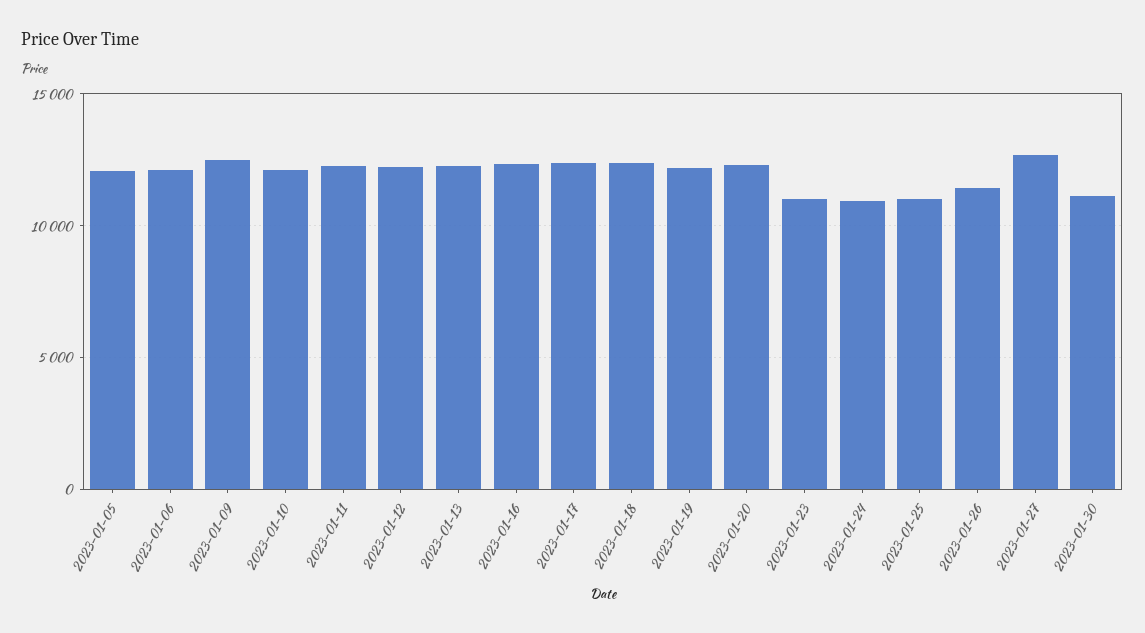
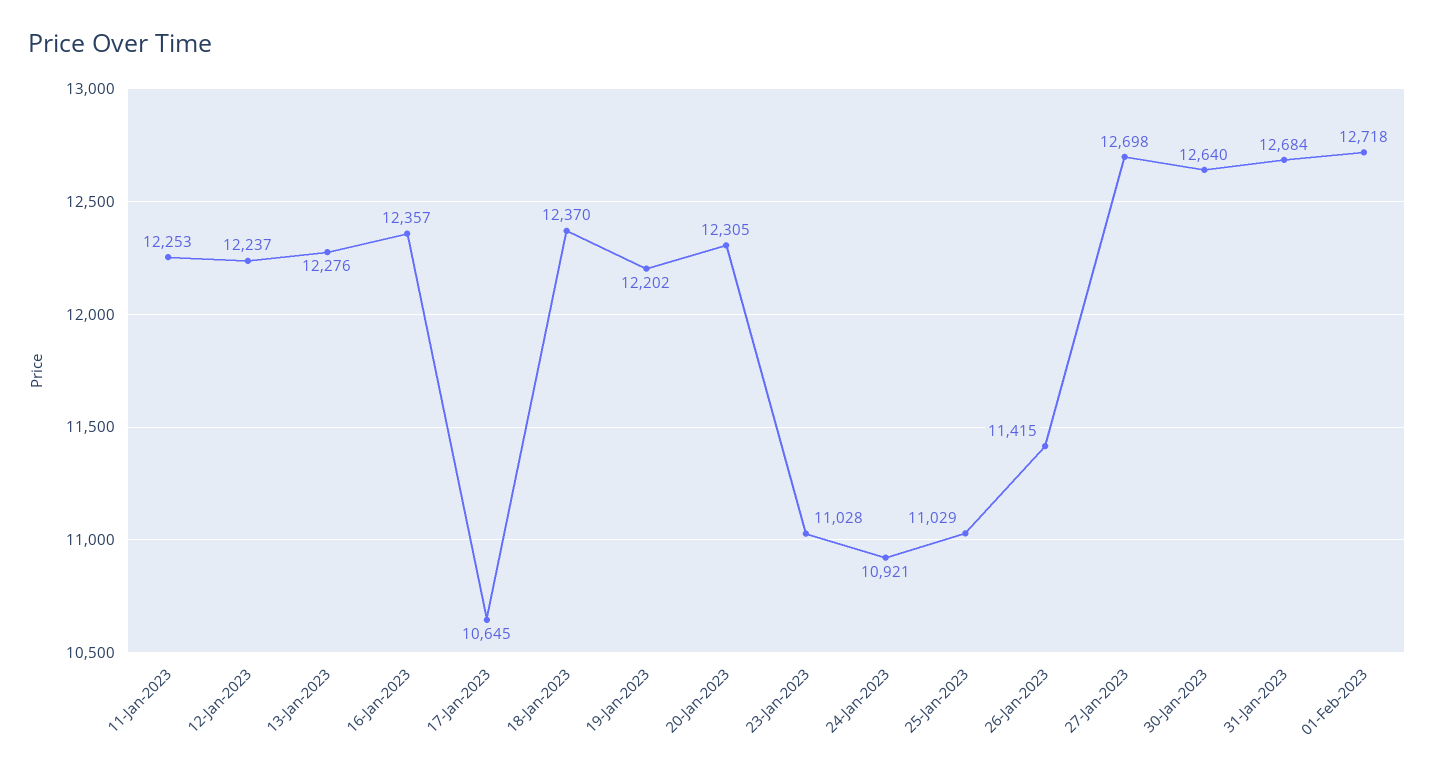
2023-01-05: 12000 -> none
2023-01-06: 12000 -> none
2023-01-09: 12500 -> none
2023-01-10: 12000 -> none
2023-01-17: 12500 -> 10645
2023-01-30: 11000 -> 12640
31-Jan-2023: none -> 12684
01-Feb-2023: none -> 12718

